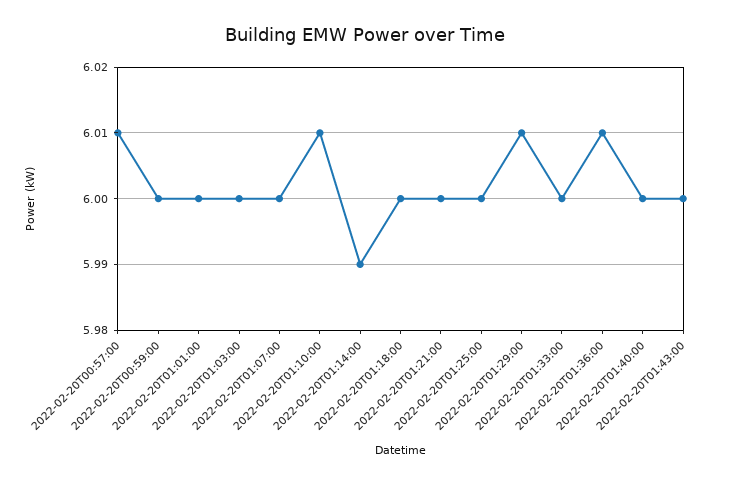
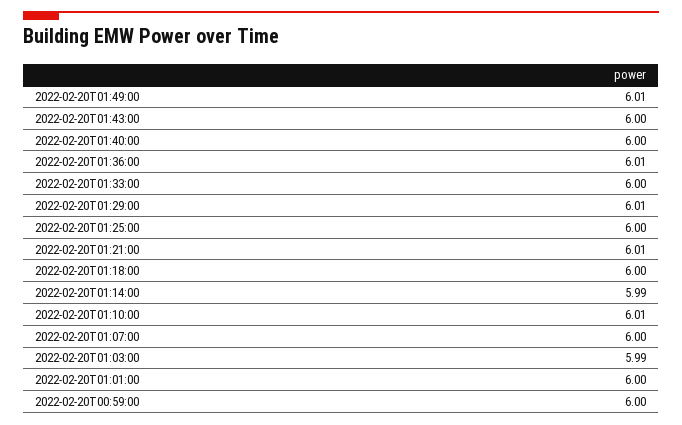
2022-02-20T00:57:00: 6.01 -> none
2022-02-20T01:03:00: 6 -> 5.99
2022-02-20T01:21:00: 6 -> 6.01
2022-02-20T01:49:00: none -> 6.01

